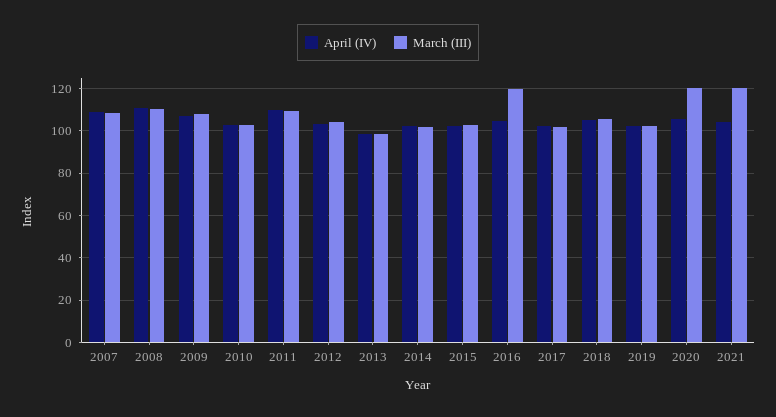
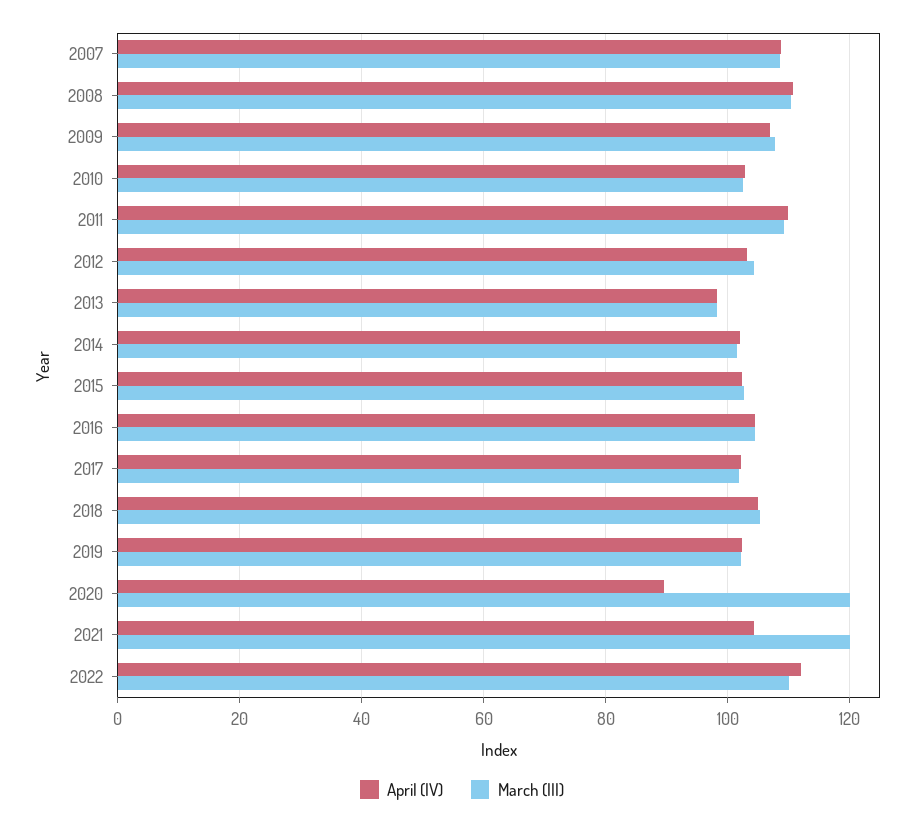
March (III), 2016: 120 -> 104
April (IV), 2020: 105 -> 90
April (IV), 2022: none -> 112
March (III), 2022: none -> 110

